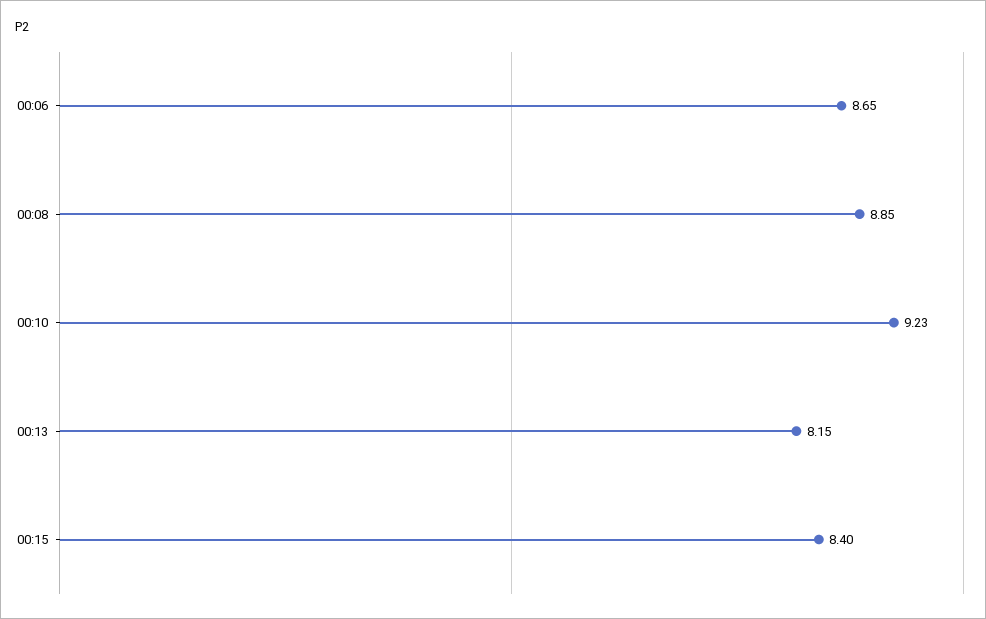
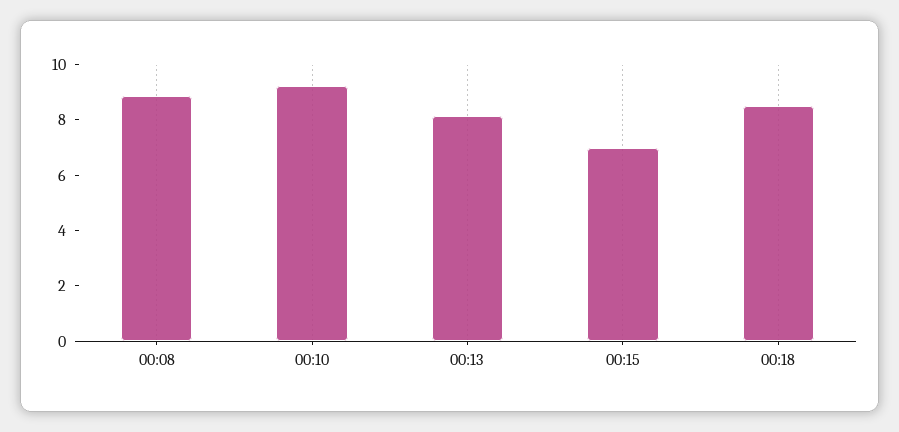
00:06: 8.65 -> none
00:15: 8.4 -> 7
00:18: none -> 8.5

